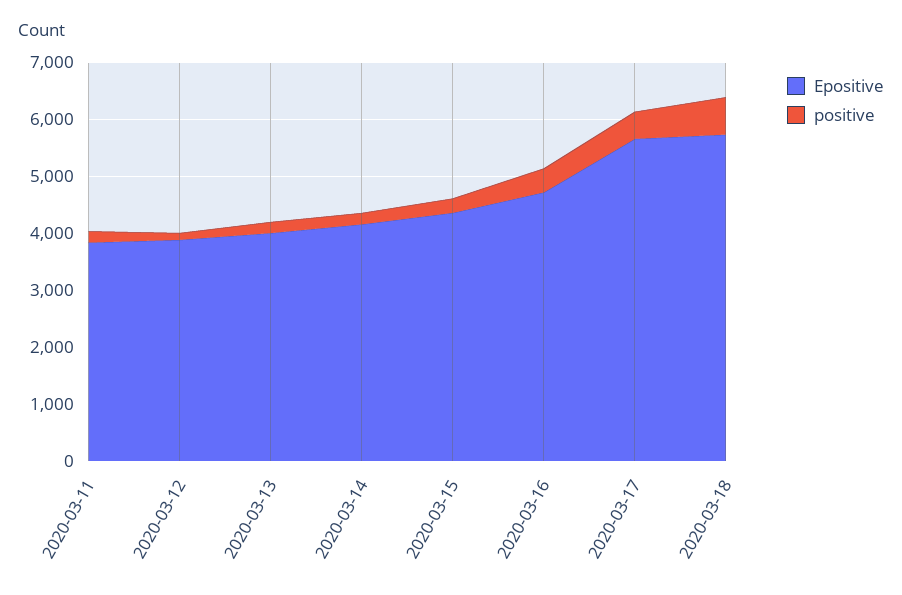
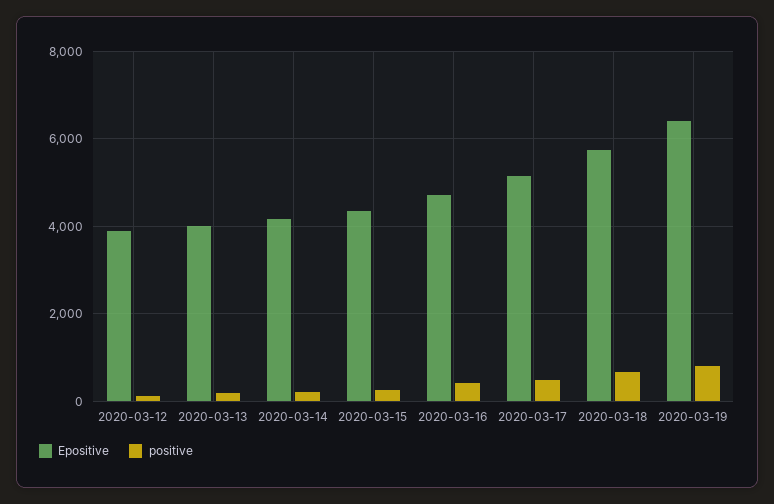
Epositive, 2020-03-11: 3800 -> none
positive, 2020-03-11: 200 -> none
Epositive, 2020-03-17: 5600 -> 5200
Epositive, 2020-03-19: none -> 6400
positive, 2020-03-19: none -> 800

